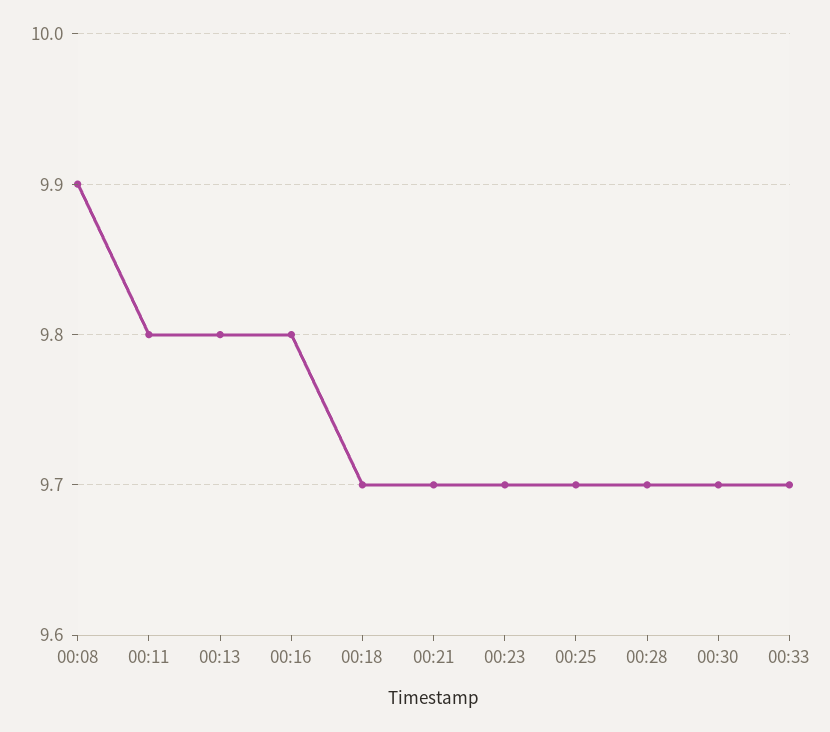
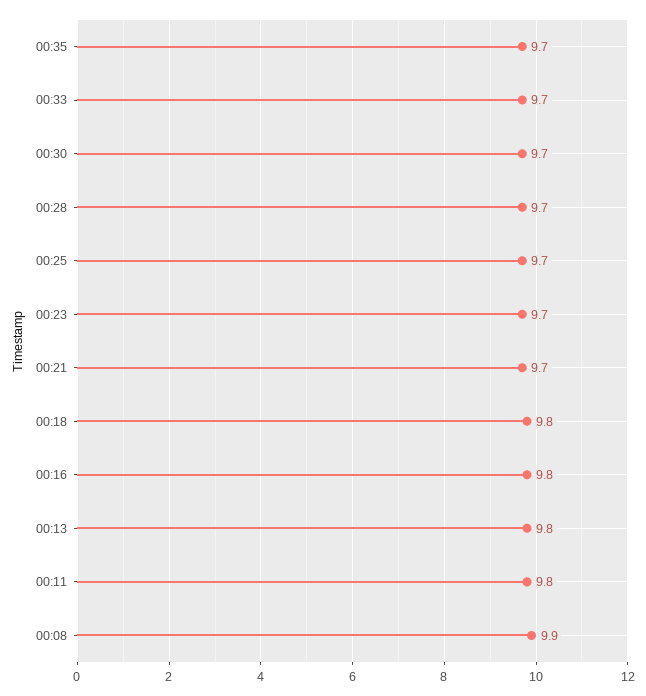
00:18: 9.7 -> 9.8
00:35: none -> 9.7

